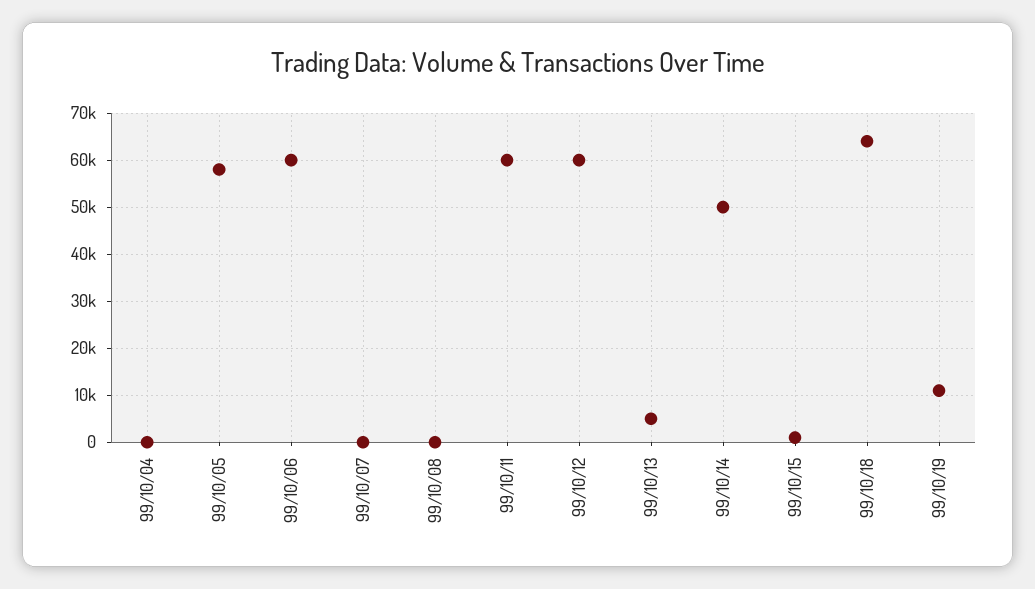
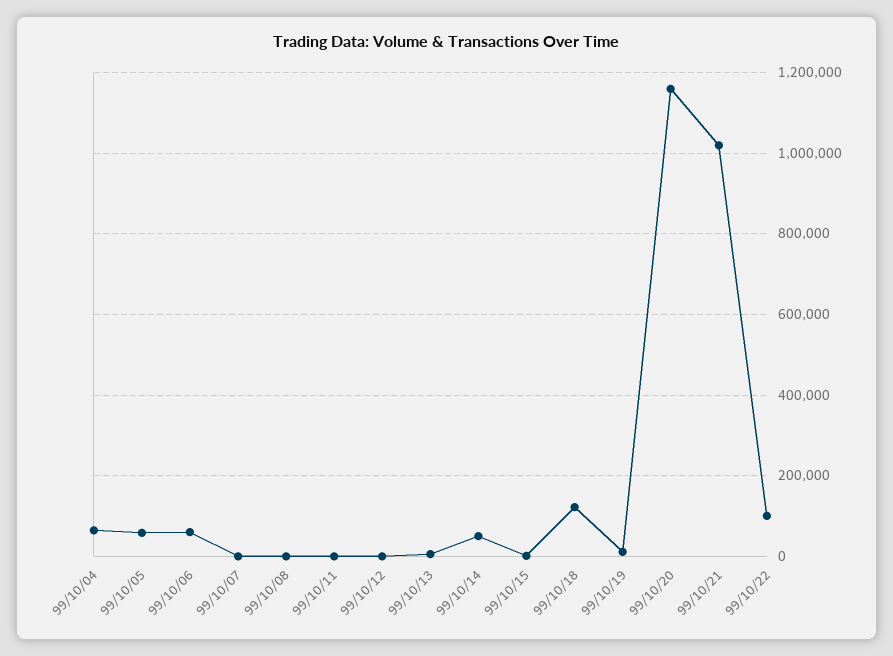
99/10/04: 0 -> 60000
99/10/11: 60000 -> 0
99/10/12: 60000 -> 0
99/10/18: 64000 -> 120000
99/10/20: none -> 1160000
99/10/21: none -> 1020000
99/10/22: none -> 100000

